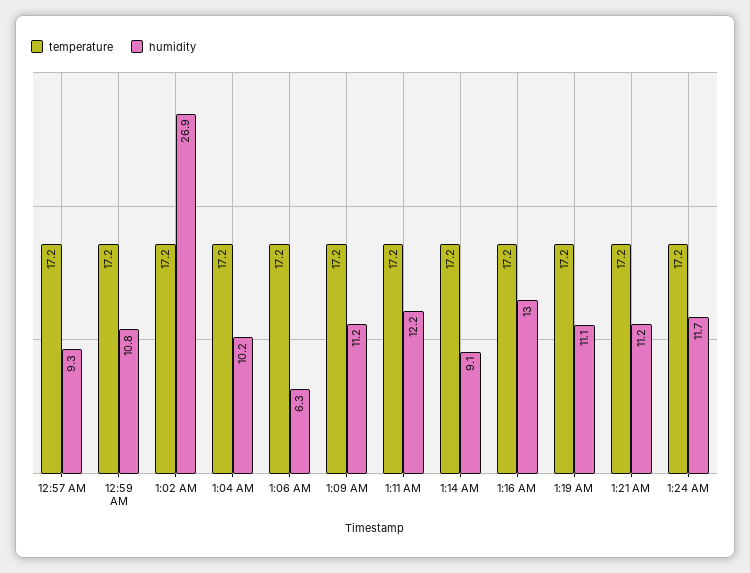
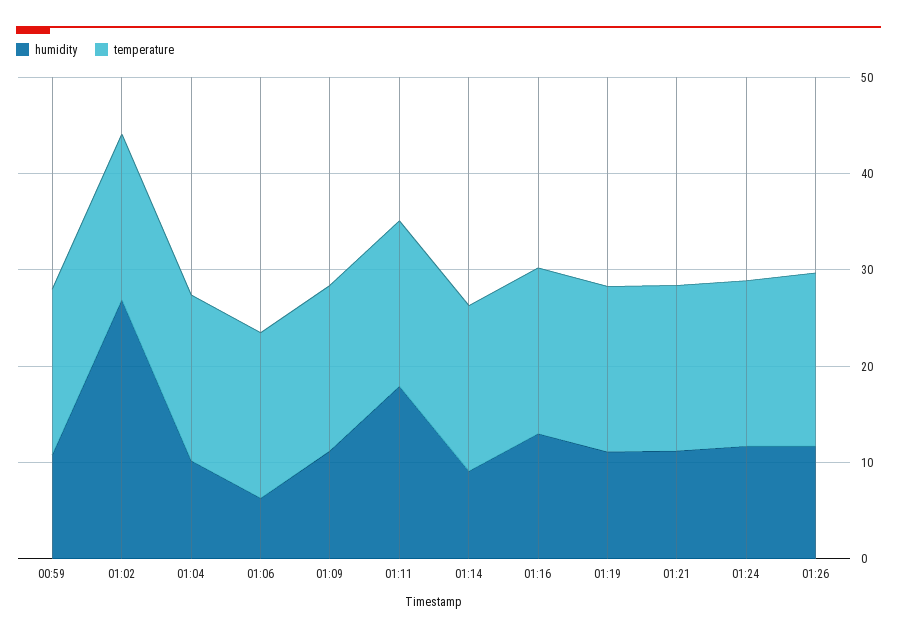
temperature, 12:57 AM: 17.2 -> none
humidity, 12:57 AM: 9.3 -> none
humidity, 1:11 AM: 12.2 -> 18
humidity, 01:26: none -> 12
temperature, 01:26: none -> 18

